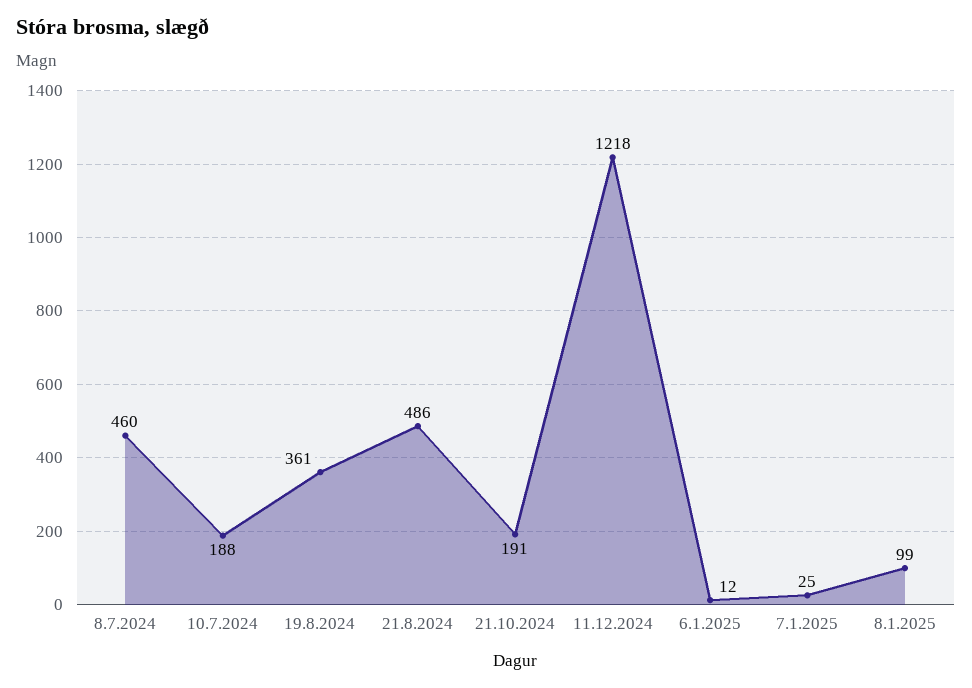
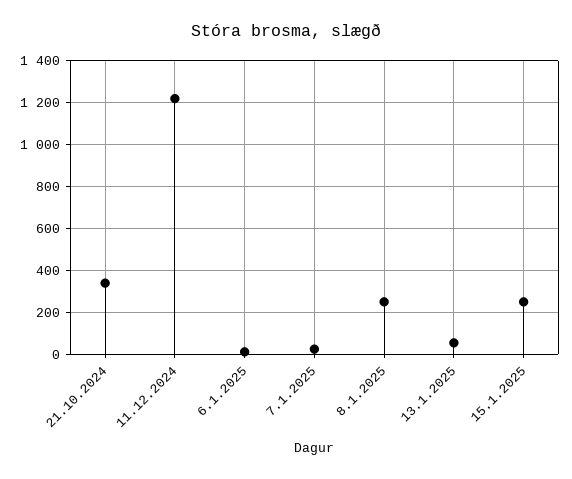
8.7.2024: 460 -> none
10.7.2024: 188 -> none
19.8.2024: 361 -> none
21.8.2024: 486 -> none
21.10.2024: 191 -> 350
8.1.2025: 99 -> 250
13.1.2025: none -> 50
15.1.2025: none -> 250

